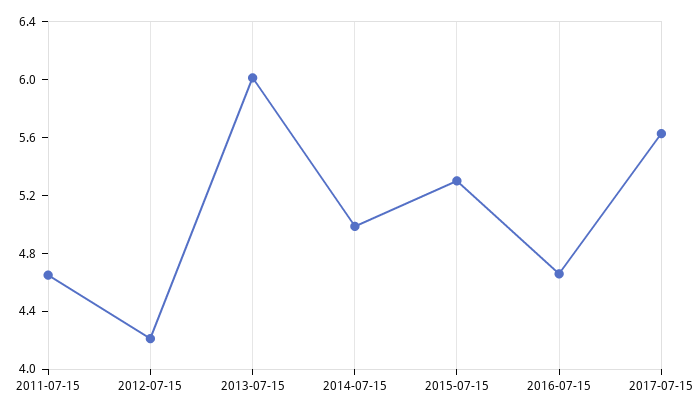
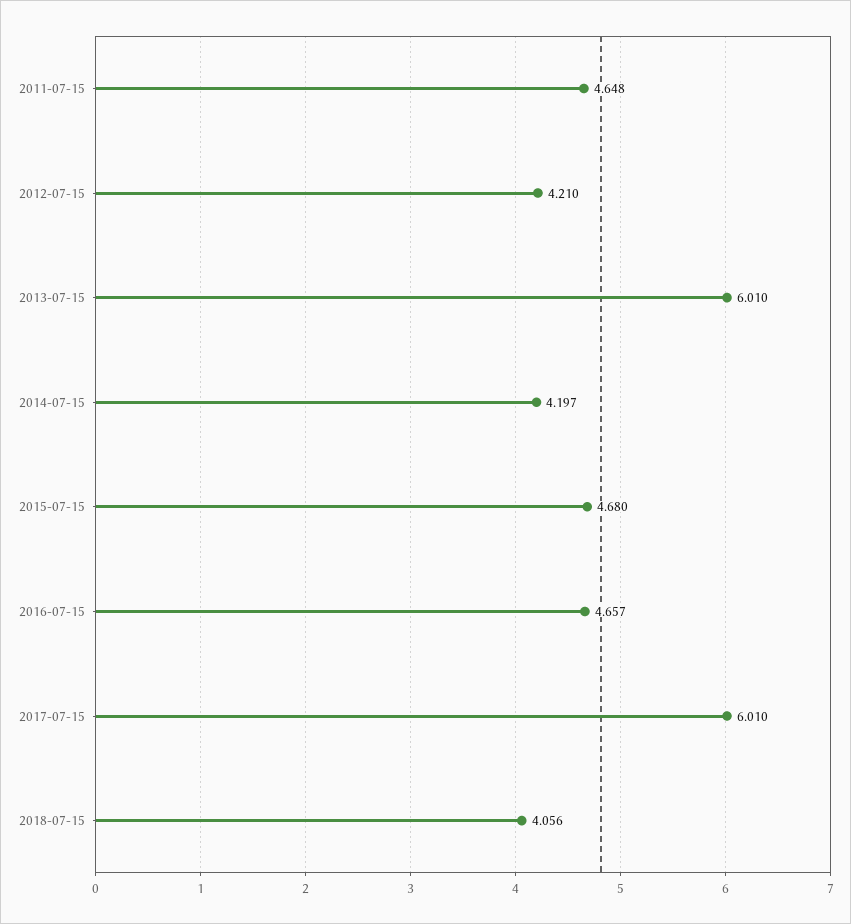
2014-07-15: 5 -> 4.197
2015-07-15: 5.3 -> 4.68
2017-07-15: 5.6 -> 6.01
2018-07-15: none -> 4.056

